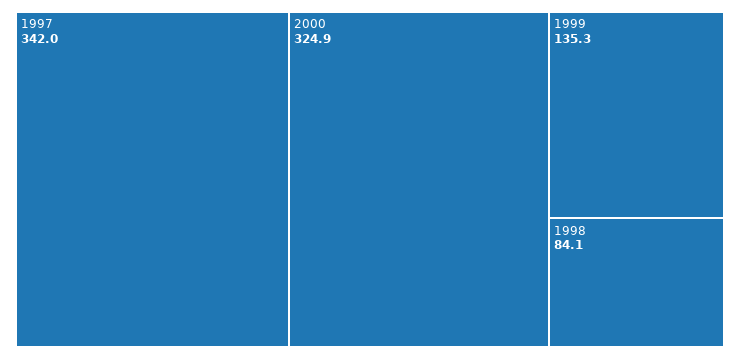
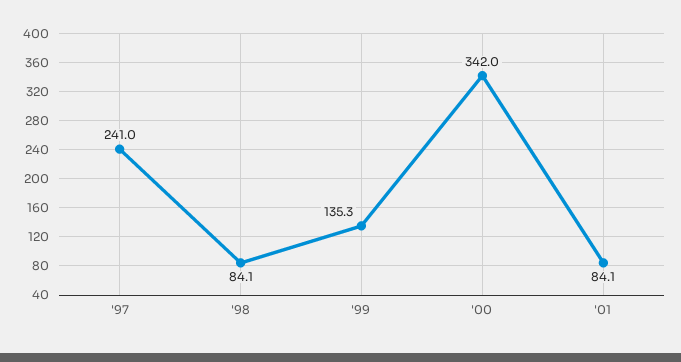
1997: 342 -> 241
2000: 324.9 -> 342
'01: none -> 84.1

